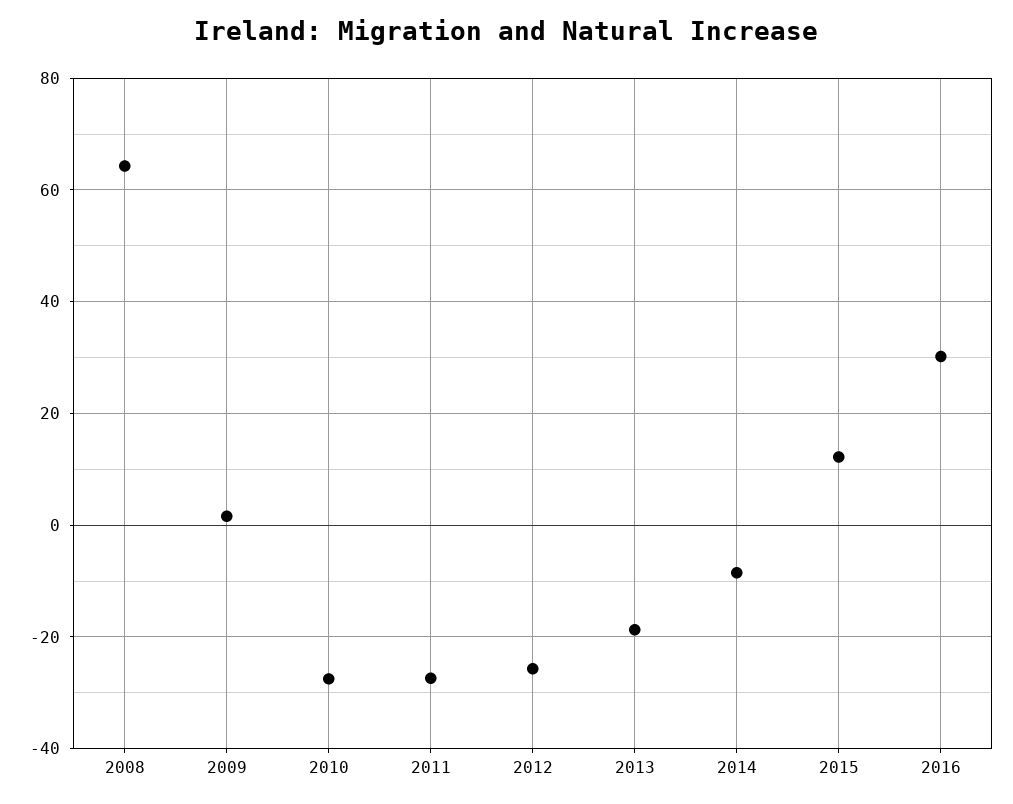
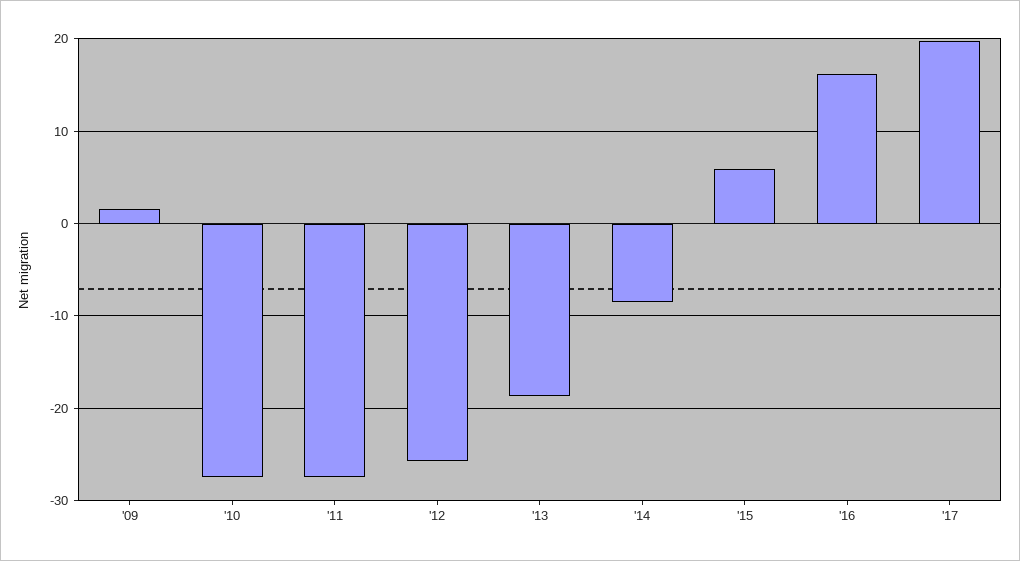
2008: 64 -> none
2015: 12 -> 6
2016: 30 -> 16
'17: none -> 20

